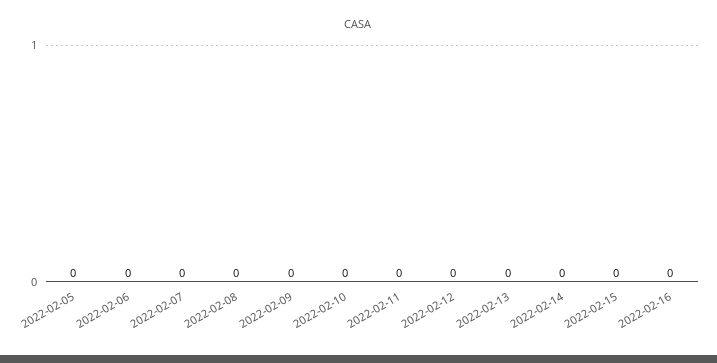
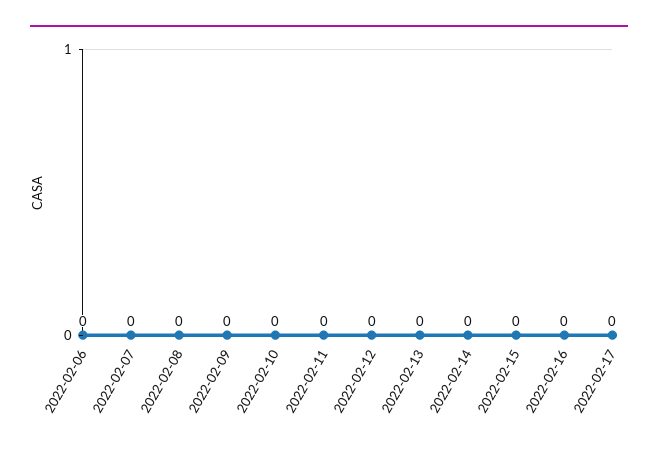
2022-02-05: 0 -> none
2022-02-17: none -> 0

